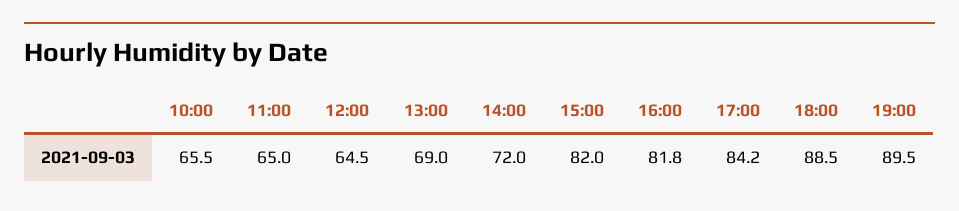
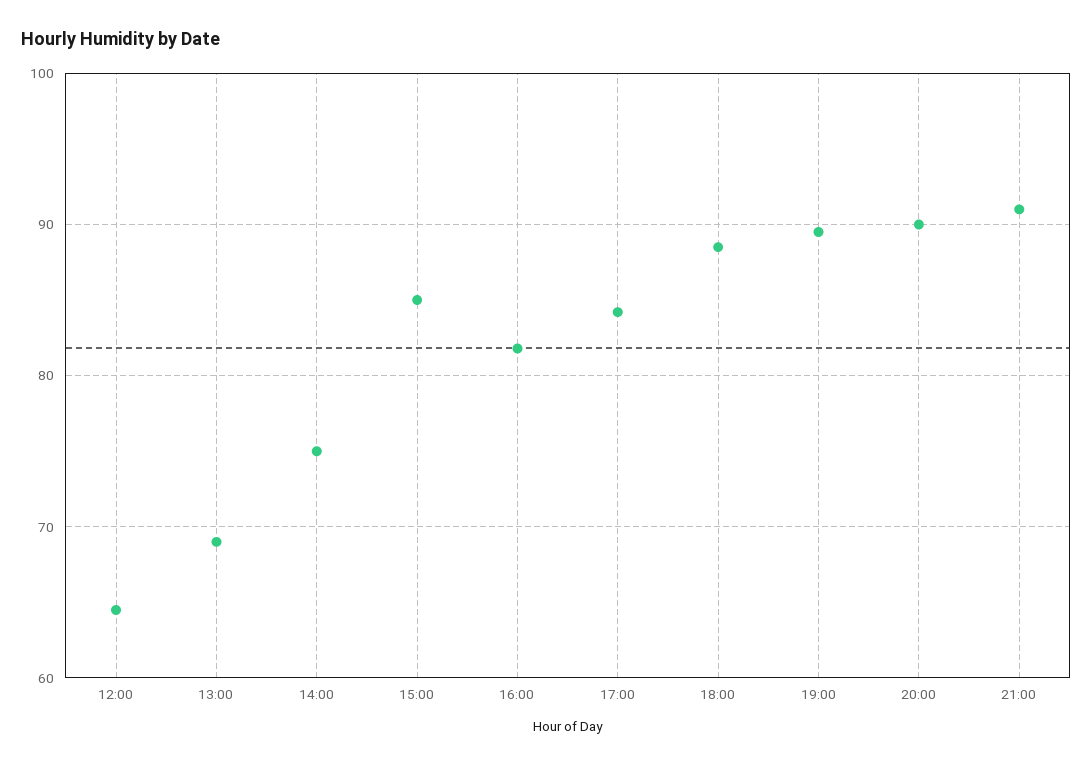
10:00: 65.5 -> none
11:00: 65 -> none
14:00: 72 -> 75
15:00: 82 -> 85
20:00: none -> 90
21:00: none -> 91

